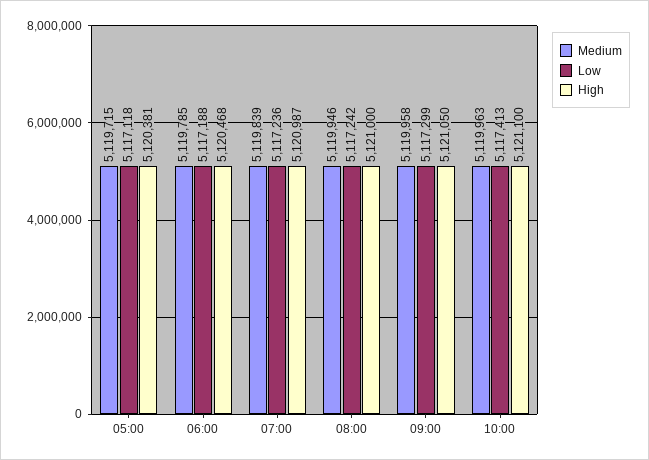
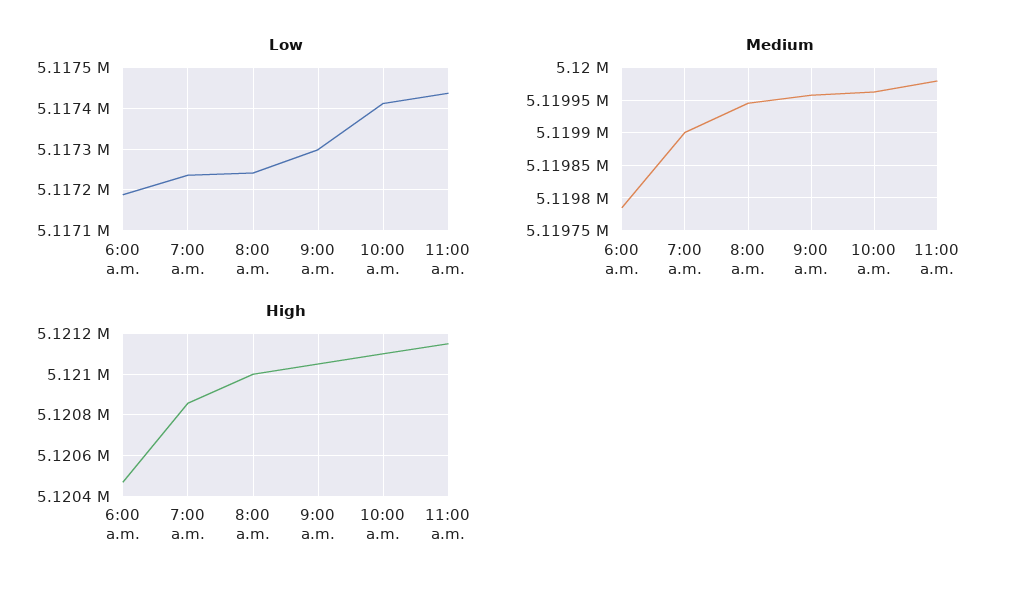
Medium, 05:00: 5119715 -> none
Low, 05:00: 5117118 -> none
High, 05:00: 5120381 -> none
Medium, 07:00: 5119839 -> 5119900
High, 07:00: 5120987 -> 5120850
Low, 11:00 a.m.: none -> 5117440
Medium, 11:00 a.m.: none -> 5119980
High, 11:00 a.m.: none -> 5121150

